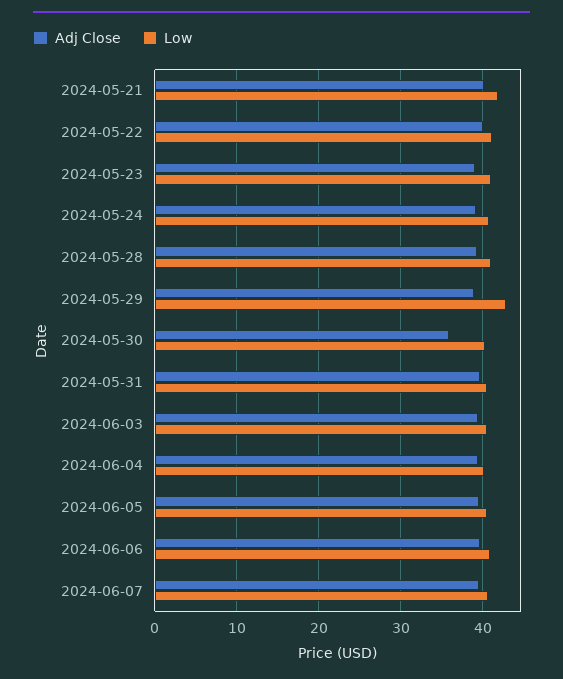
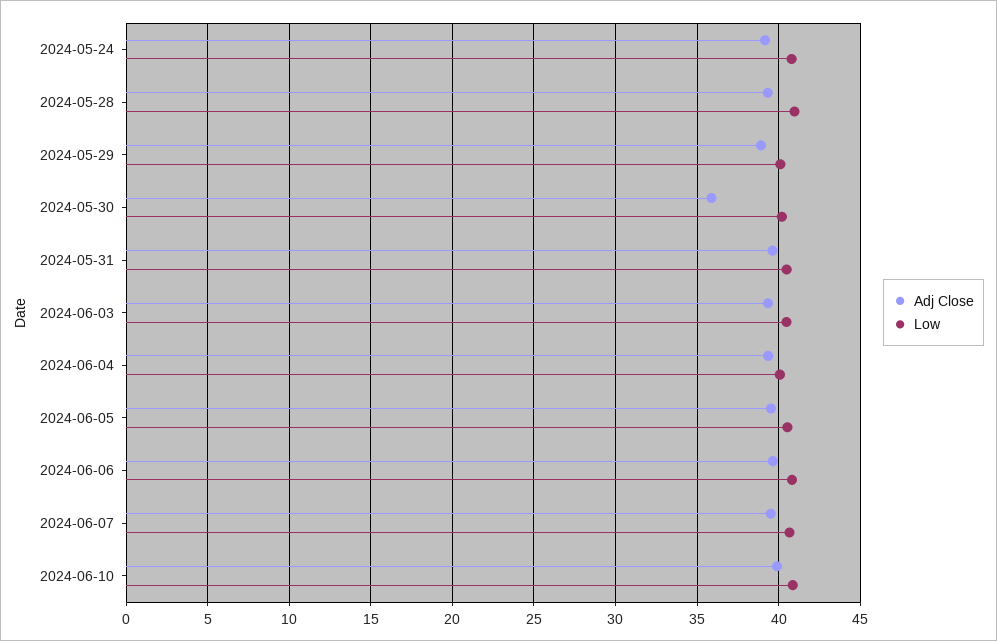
Adj Close, 2024-05-21: 40 -> none
Low, 2024-05-21: 42 -> none
Adj Close, 2024-05-22: 40 -> none
Low, 2024-05-22: 41 -> none
Adj Close, 2024-05-23: 39 -> none
Low, 2024-05-23: 41 -> none
Low, 2024-05-29: 43 -> 40
Adj Close, 2024-06-10: none -> 40
Low, 2024-06-10: none -> 41

